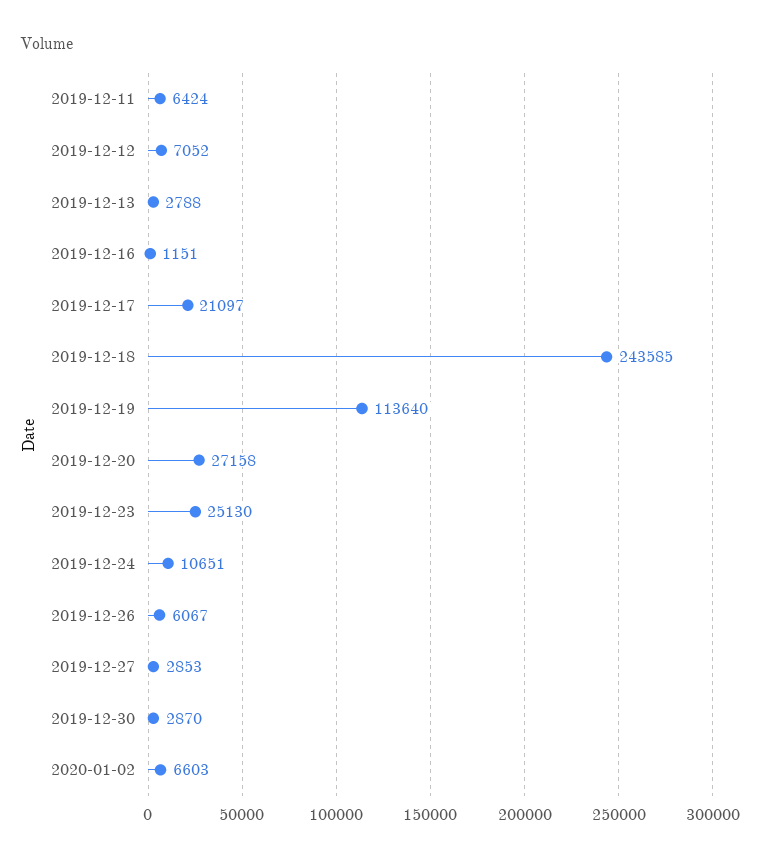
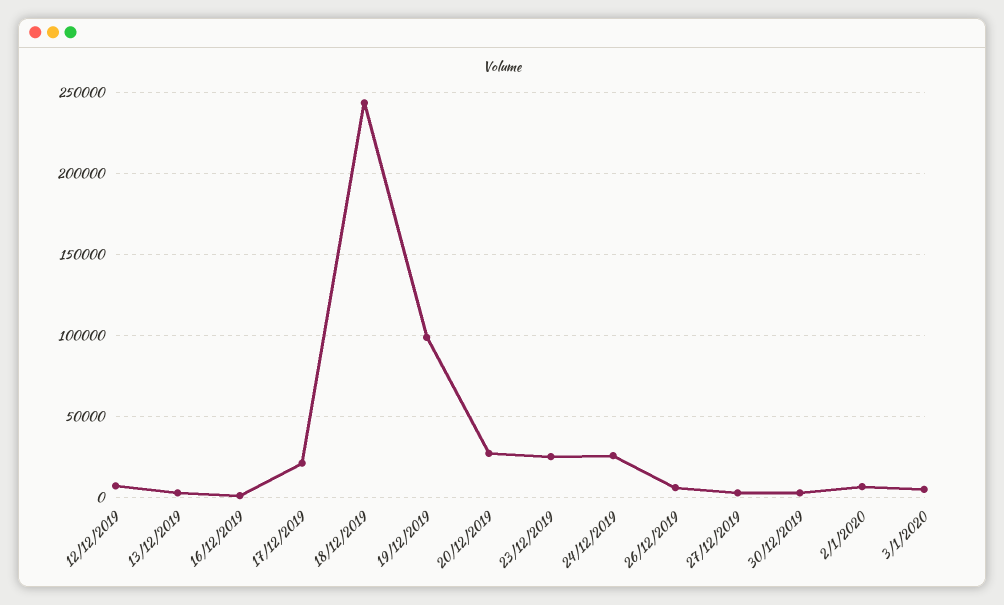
2019-12-11: 6424 -> none
2019-12-19: 113640 -> 100000
2019-12-24: 10651 -> 25000
3/1/2020: none -> 5000

